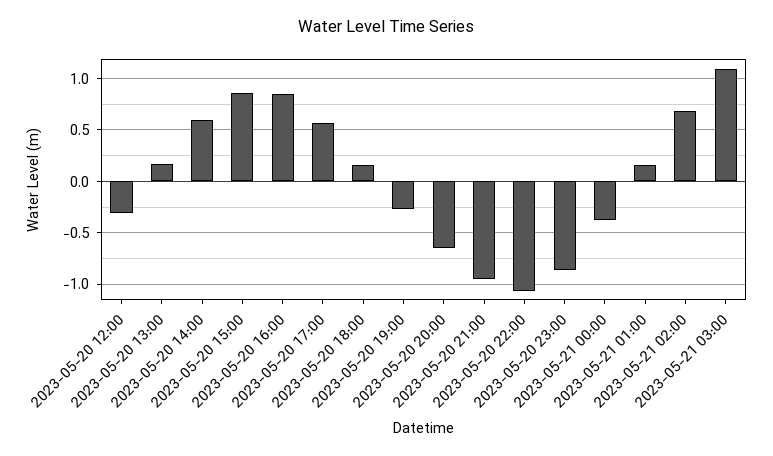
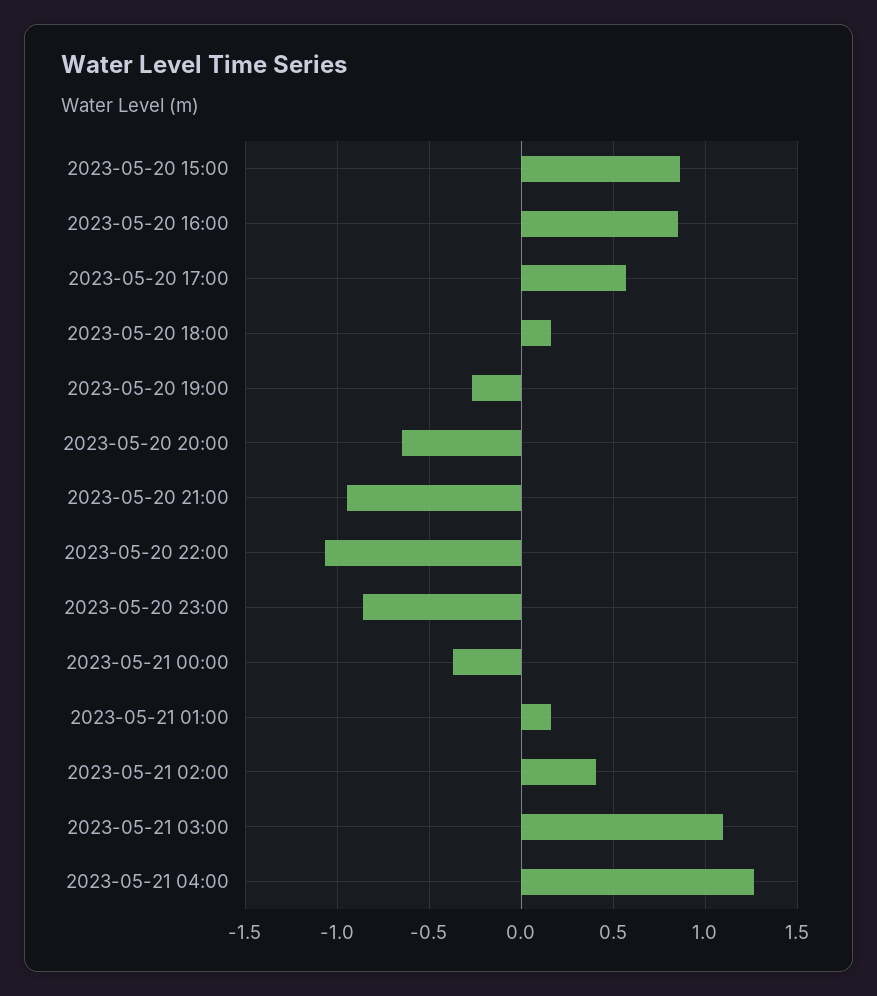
2023-05-20 12:00: -0.3 -> none
2023-05-20 13:00: 0.2 -> none
2023-05-20 14:00: 0.6 -> none
2023-05-21 02:00: 0.7 -> 0.4
2023-05-21 04:00: none -> 1.25

